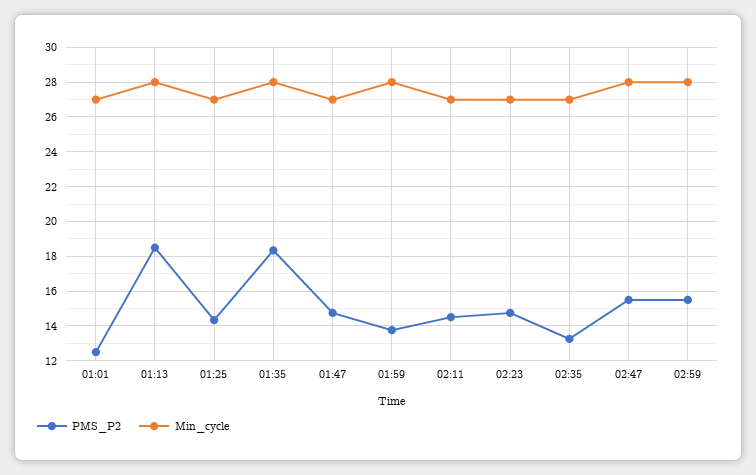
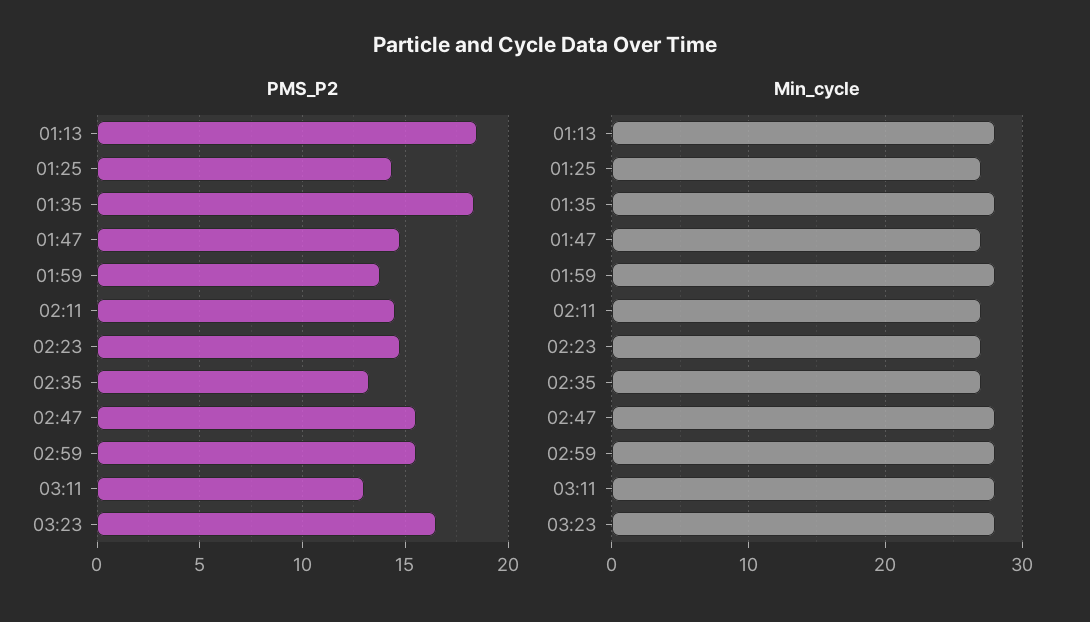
PMS_P2, 01:01: 12.5 -> none
Min_cycle, 01:01: 27 -> none
PMS_P2, 03:11: none -> 13
PMS_P2, 03:23: none -> 16.5
Min_cycle, 03:11: none -> 28
Min_cycle, 03:23: none -> 28

